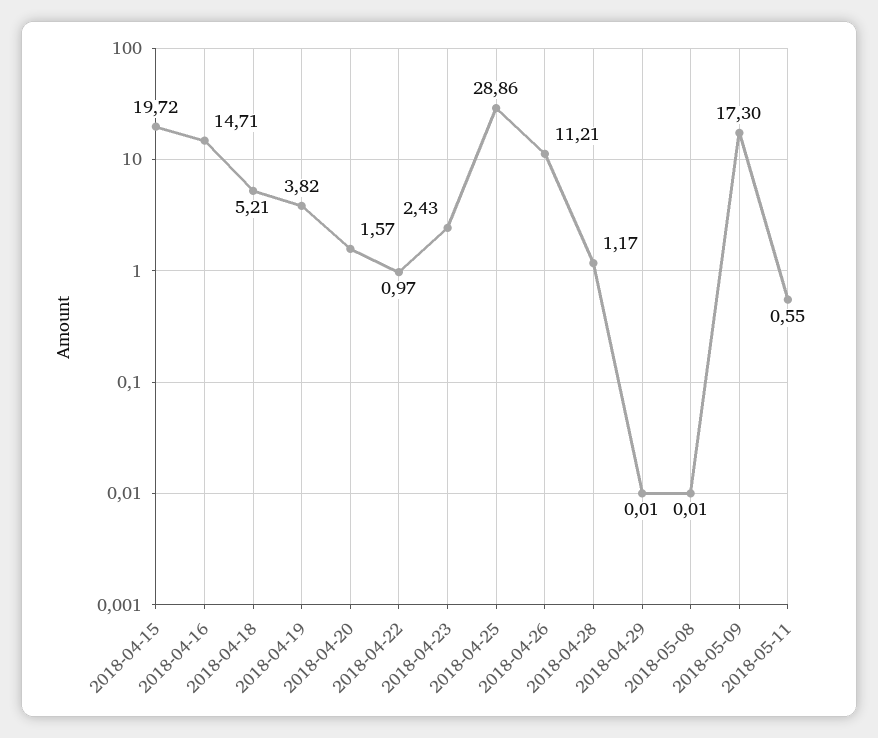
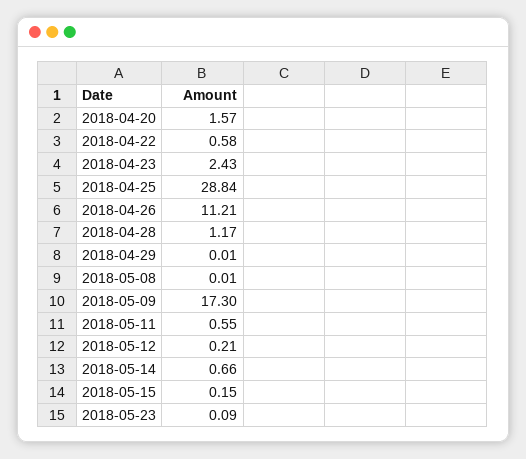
2018-04-15: 19.72 -> none
2018-04-16: 14.71 -> none
2018-04-18: 5.21 -> none
2018-04-19: 3.82 -> none
2018-04-22: 0.97 -> 0.58
2018-04-25: 28.86 -> 28.84
2018-05-12: none -> 0.21
2018-05-14: none -> 0.66
2018-05-15: none -> 0.15
2018-05-23: none -> 0.09

